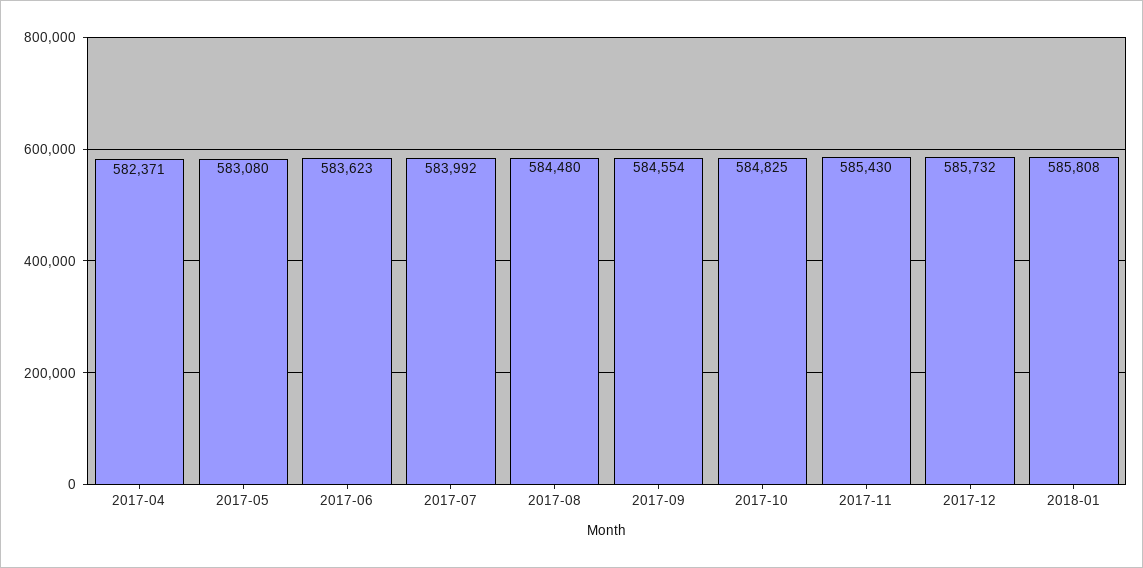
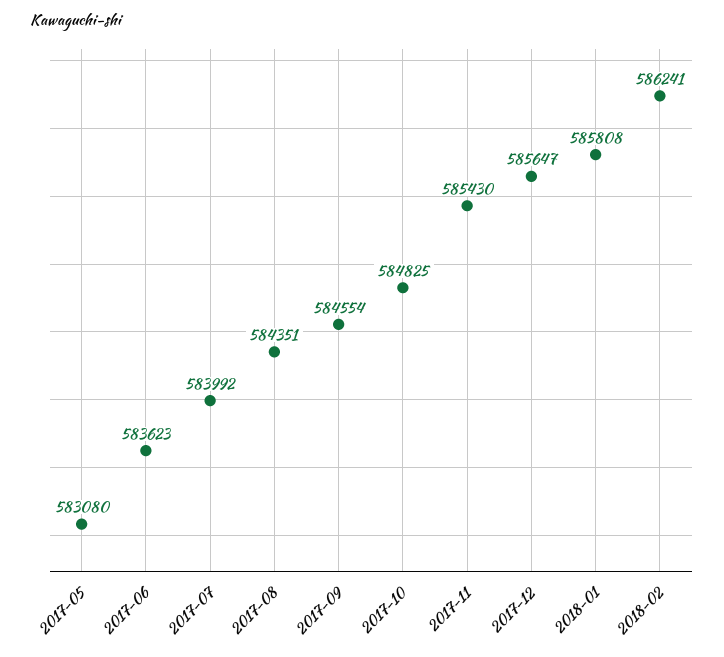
2017-04: 582371 -> none
2017-08: 584480 -> 584351
2017-12: 585732 -> 585647
2018-02: none -> 586241

